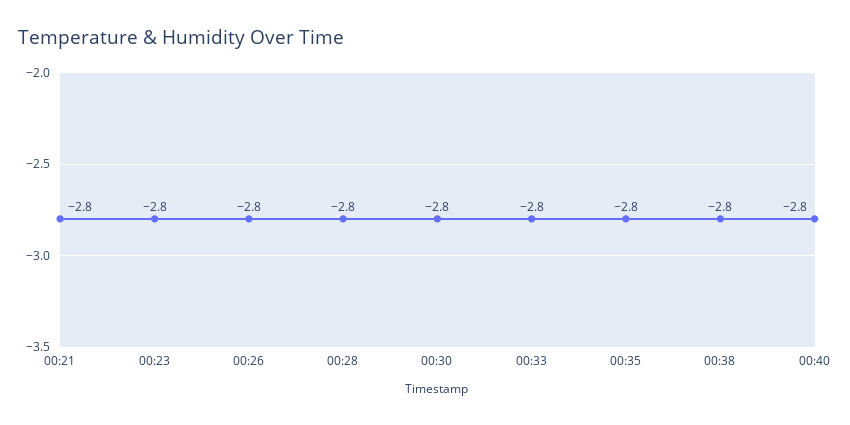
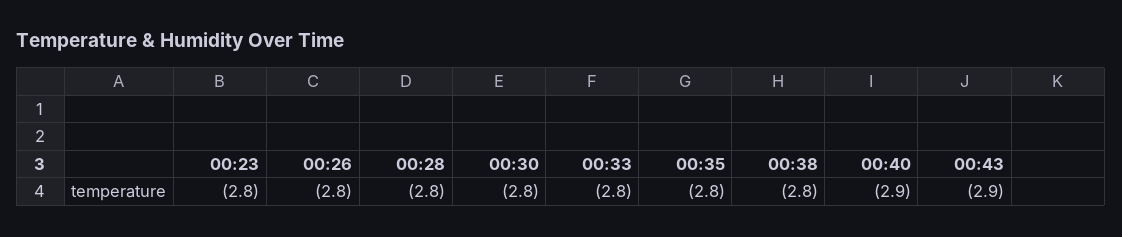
00:21: -2.8 -> none
00:40: -2.8 -> -2.9
00:43: none -> -2.9

